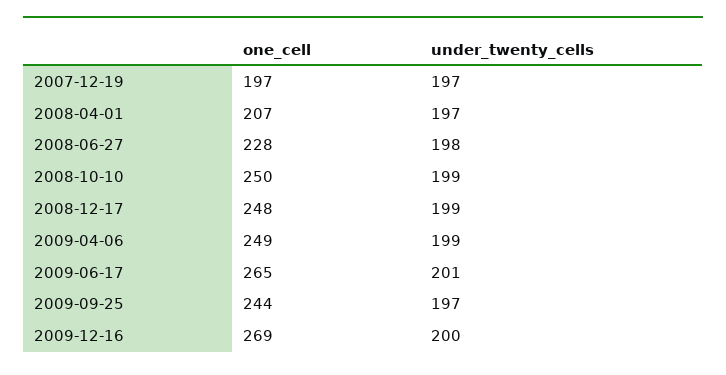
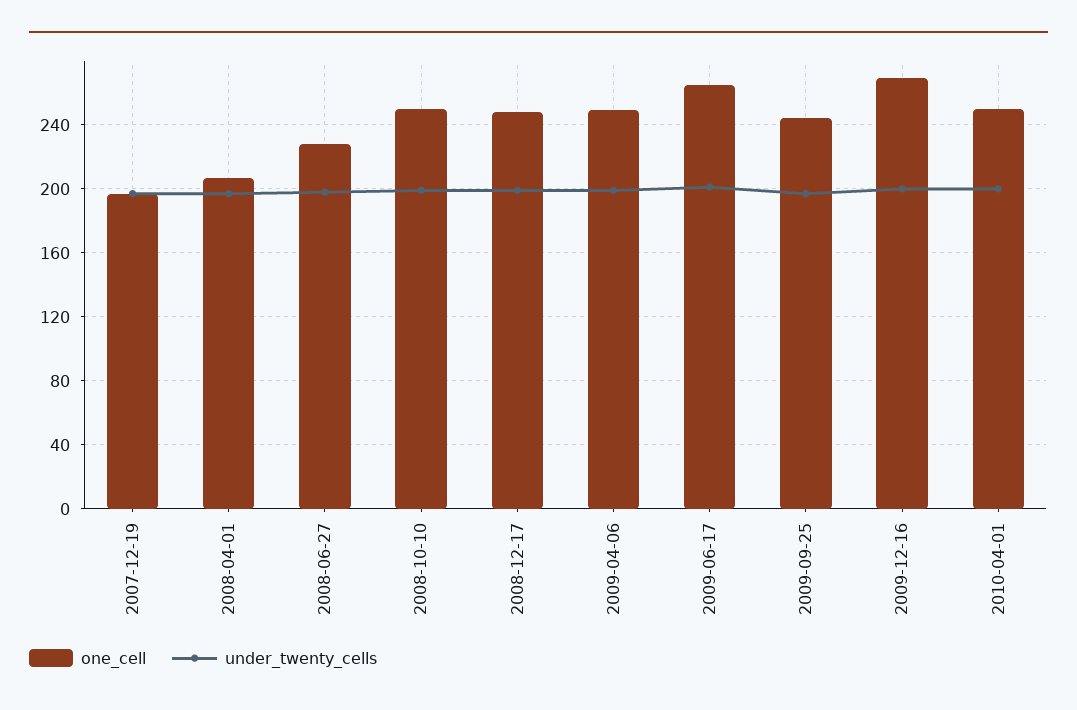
one_cell, 2010-04-01: none -> 250
under_twenty_cells, 2010-04-01: none -> 200

